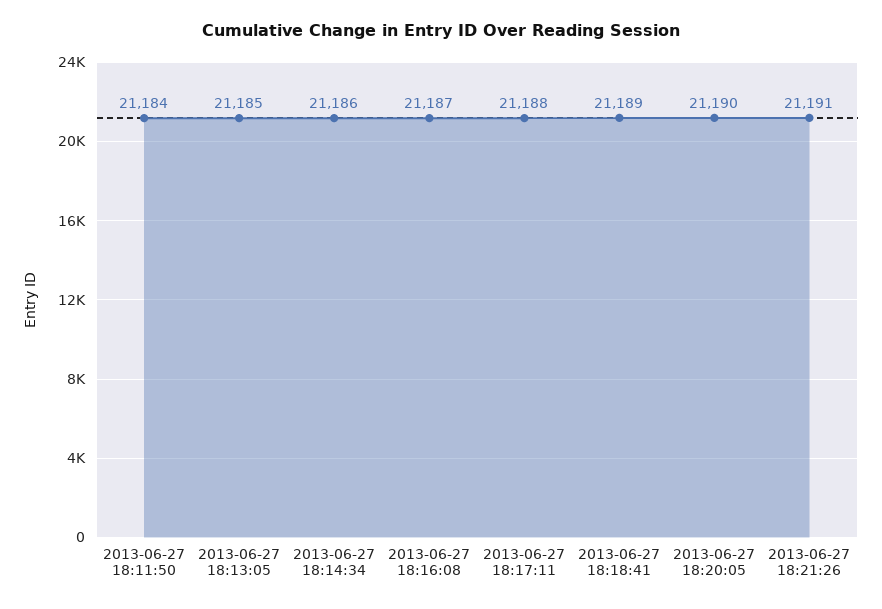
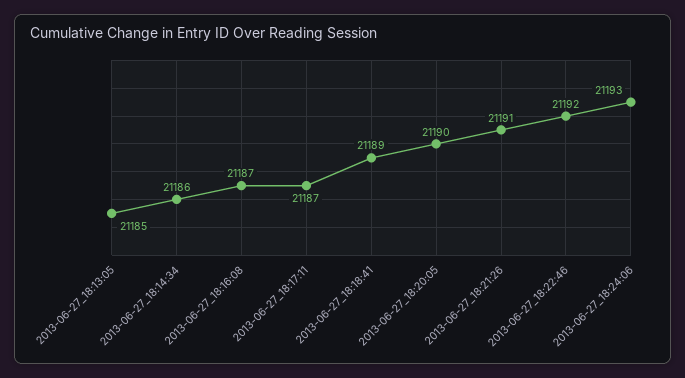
2013-06-27 18:11:50: 21184 -> none
2013-06-27 18:17:11: 21188 -> 21187
2013-06-27_18:22:46: none -> 21192
2013-06-27_18:24:06: none -> 21193

